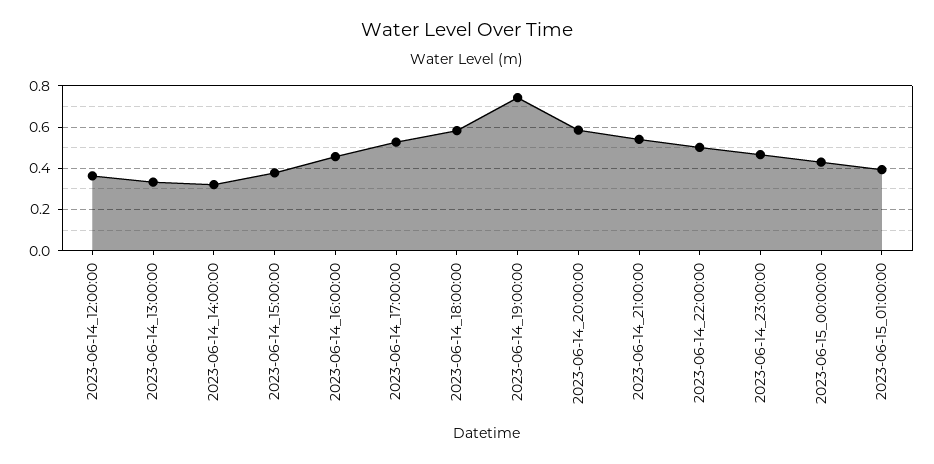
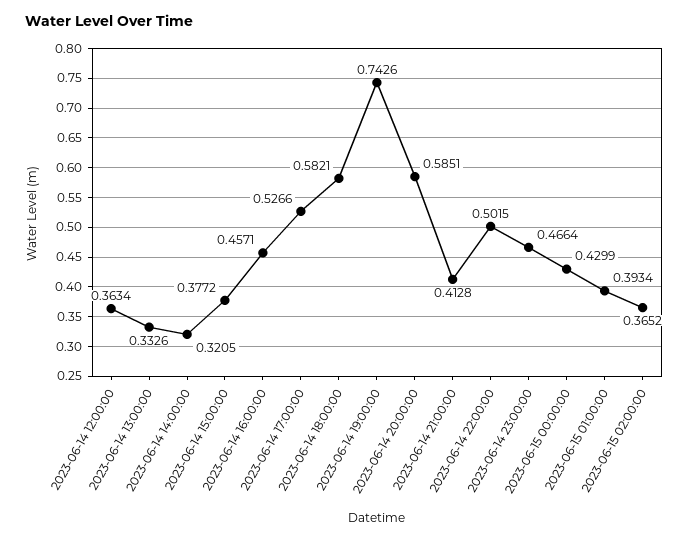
2023-06-14_21:00:00: 0.55 -> 0.4128
2023-06-15 02:00:00: none -> 0.3652

